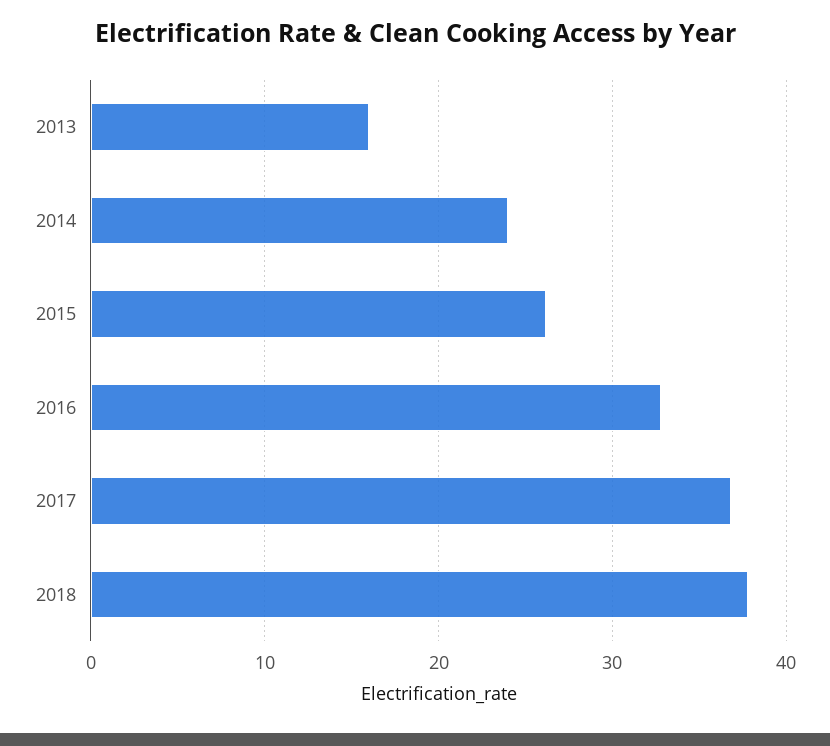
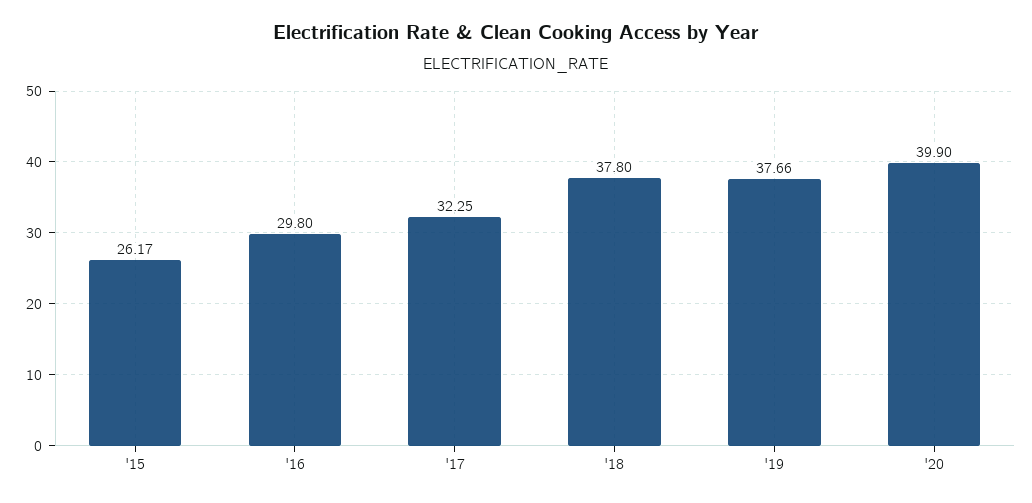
2013: 16 -> none
2014: 24 -> none
2016: 33 -> 29.8
2017: 37 -> 32.25
'19: none -> 37.66
'20: none -> 39.9

